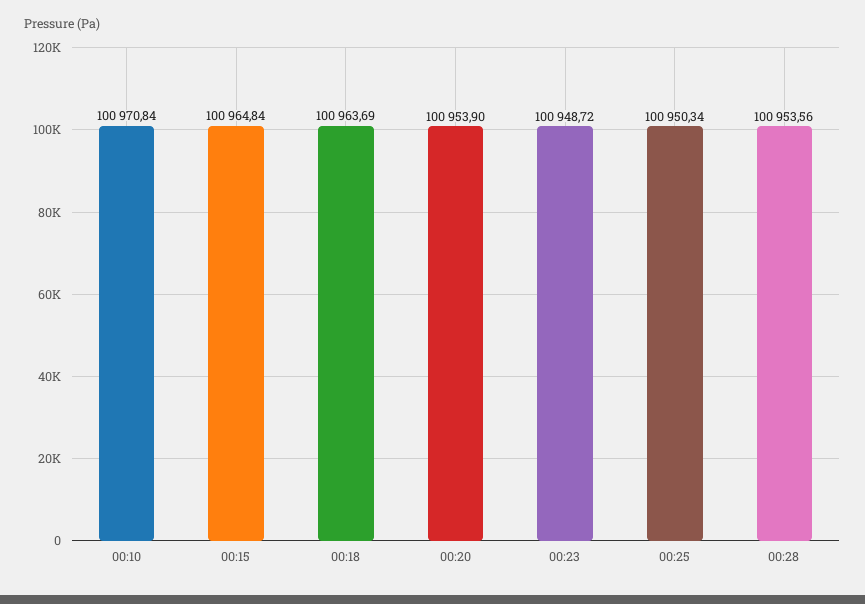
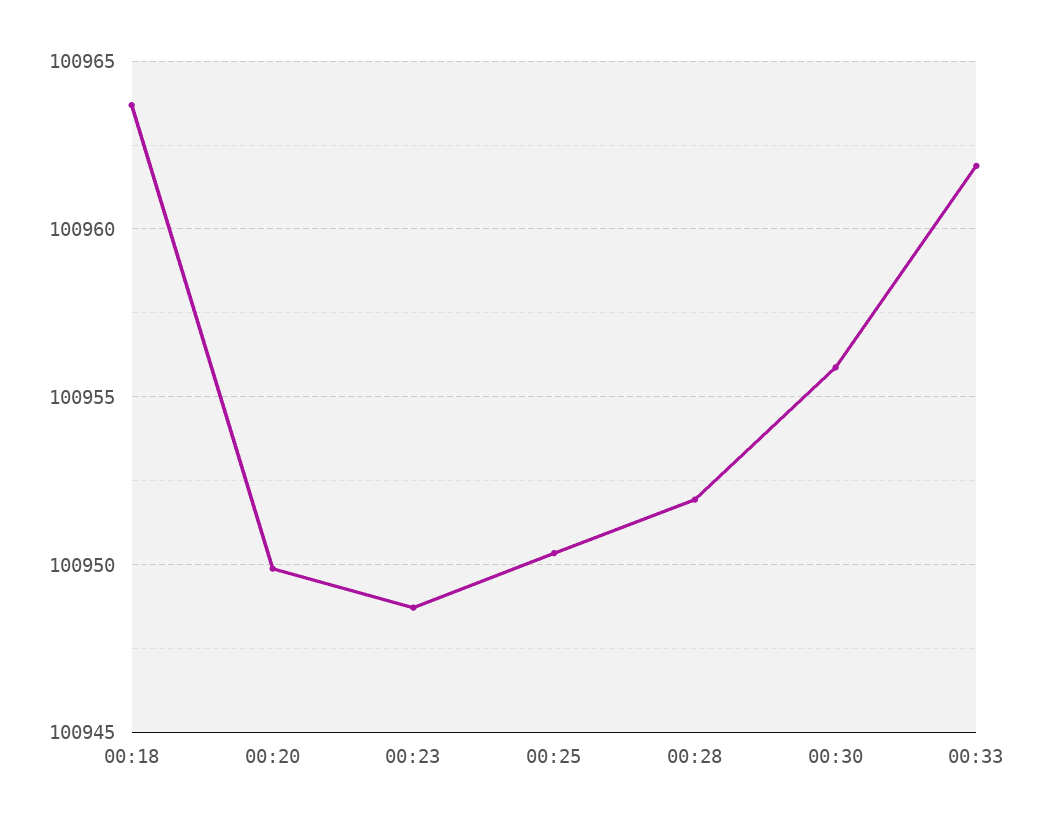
00:10: 100970.84 -> none
00:15: 100964.84 -> none
00:20: 100953.9 -> 100950
00:28: 100953.56 -> 100952
00:30: none -> 100956
00:33: none -> 100962

